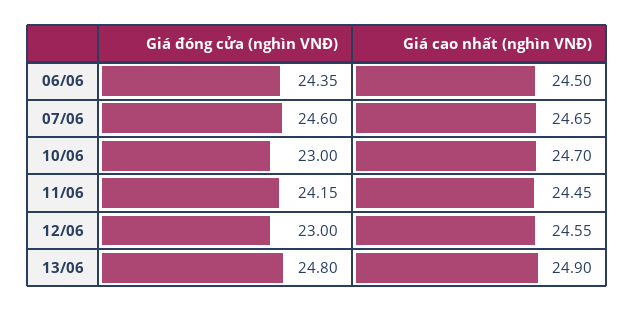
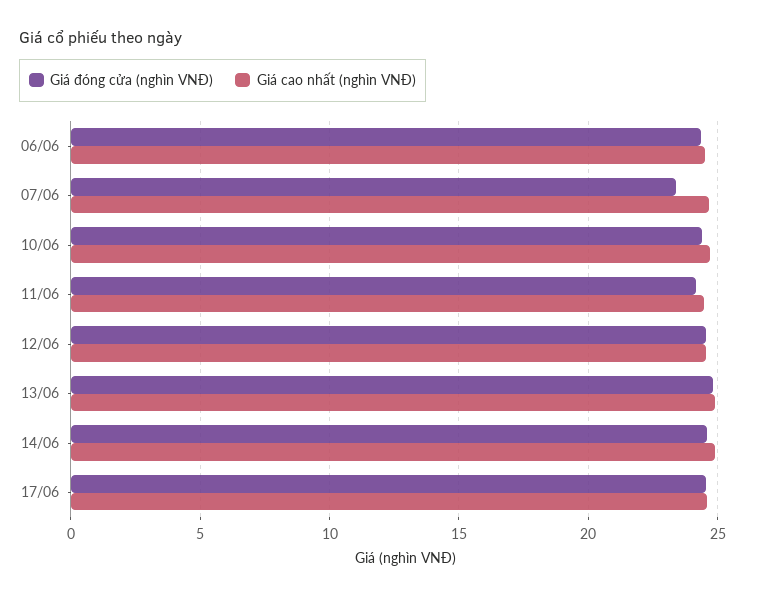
Giá đóng cửa (nghìn VNĐ), 07/06: 24.6 -> 23.5
Giá đóng cửa (nghìn VNĐ), 10/06: 23 -> 24.5
Giá đóng cửa (nghìn VNĐ), 12/06: 23 -> 24.5
Giá đóng cửa (nghìn VNĐ), 14/06: none -> 24.5
Giá cao nhất (nghìn VNĐ), 14/06: none -> 25
Giá đóng cửa (nghìn VNĐ), 17/06: none -> 24.5
Giá cao nhất (nghìn VNĐ), 17/06: none -> 24.5

